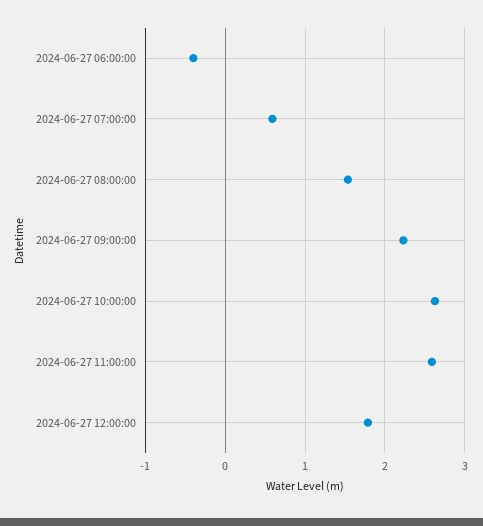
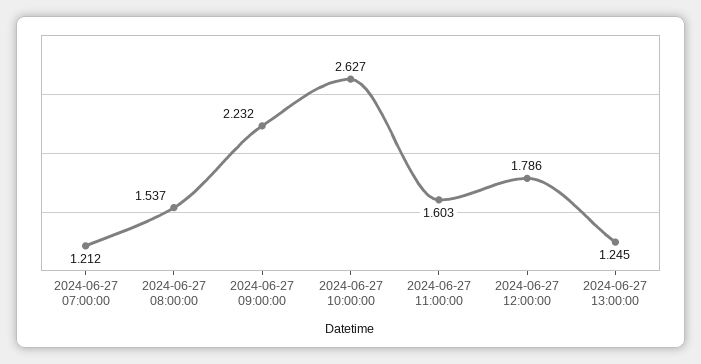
2024-06-27 06:00:00: -0.4 -> none
2024-06-27 07:00:00: 0.6 -> 1.212
2024-06-27 11:00:00: 2.6 -> 1.603
2024-06-27 13:00:00: none -> 1.245

